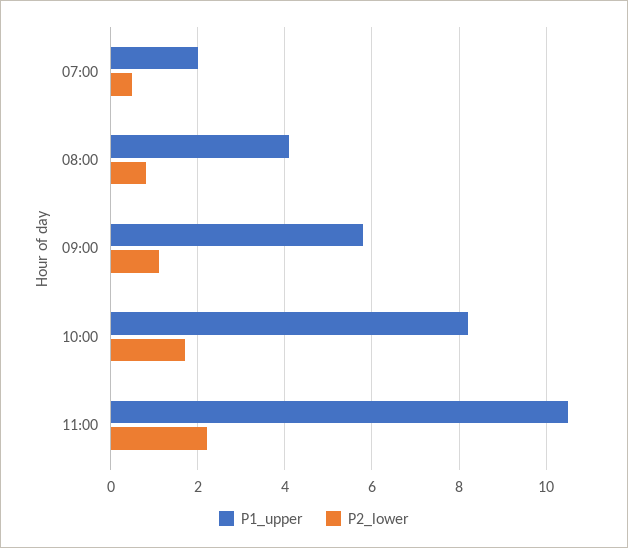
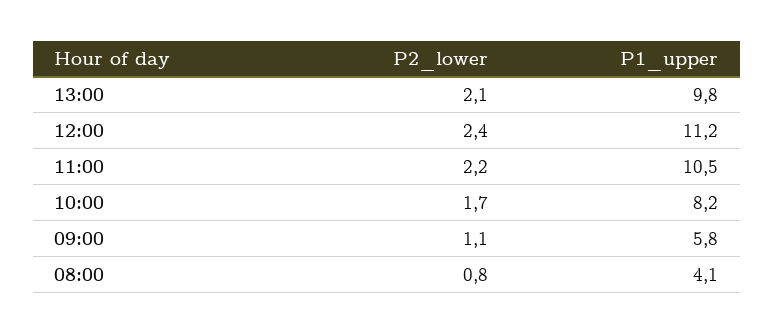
P1_upper, 07:00: 2 -> none
P2_lower, 07:00: 0.5 -> none
P2_lower, 13:00: none -> 2.1
P1_upper, 13:00: none -> 9.8
P2_lower, 12:00: none -> 2.4
P1_upper, 12:00: none -> 11.2

